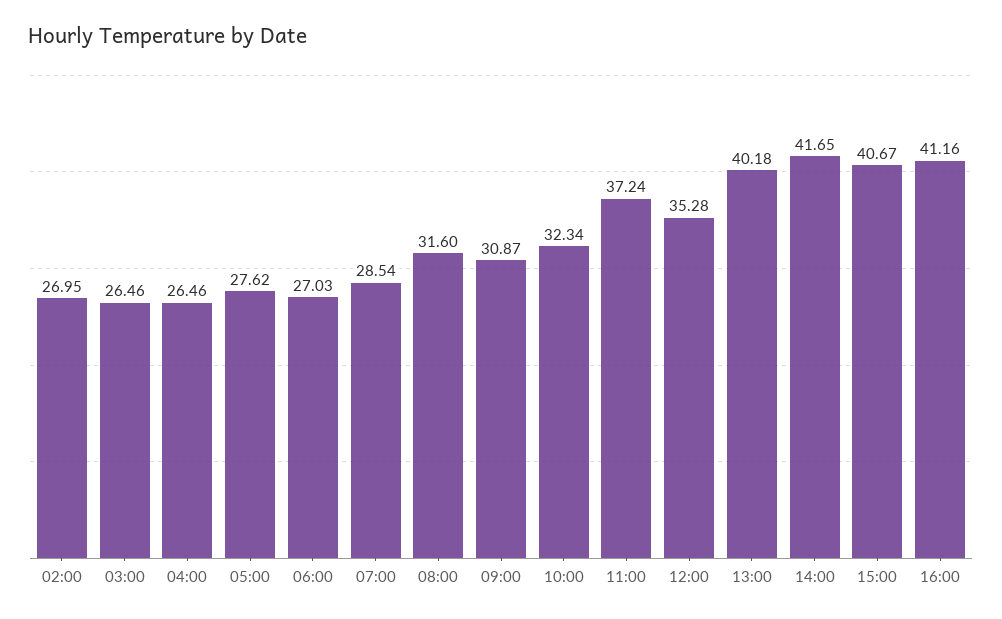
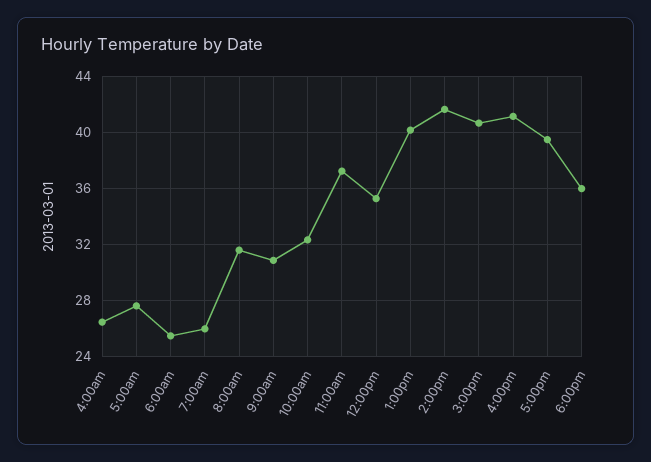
02:00: 26.95 -> none
03:00: 26.46 -> none
06:00: 27.03 -> 25.5
07:00: 28.54 -> 26
5:00pm: none -> 39.5
6:00pm: none -> 36

